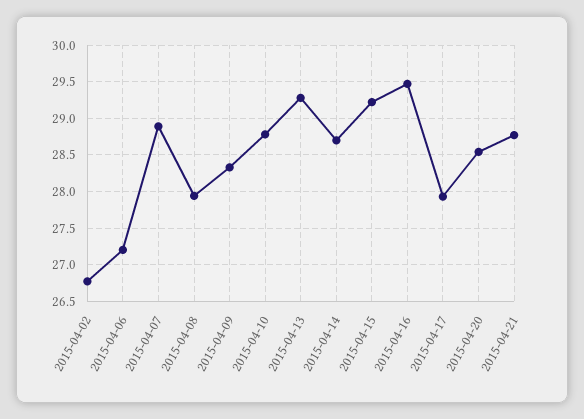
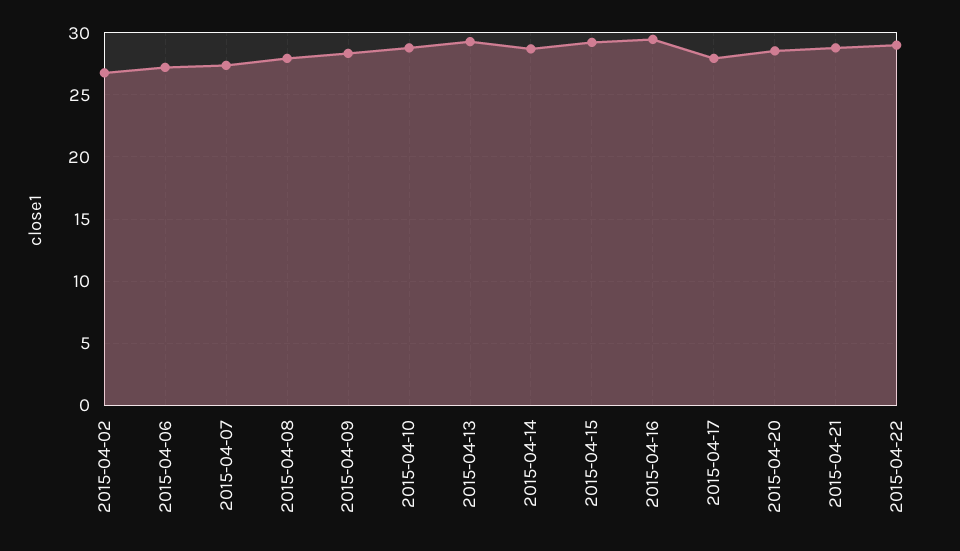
2015-04-07: 28.9 -> 27.5
2015-04-22: none -> 29

